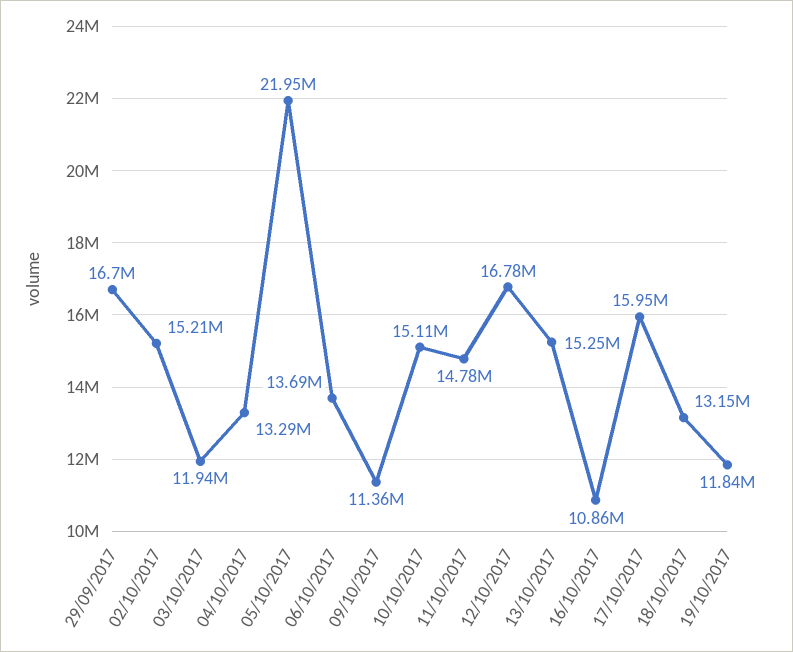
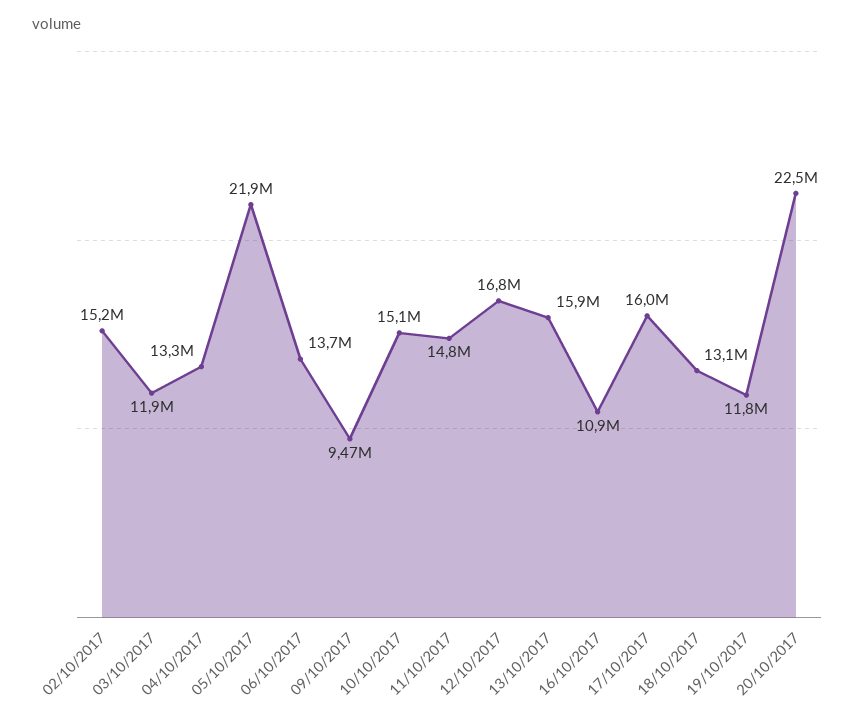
29/09/2017: 16700000 -> none
09/10/2017: 11360000 -> 9470000
13/10/2017: 15250000 -> 15900000
20/10/2017: none -> 22500000

